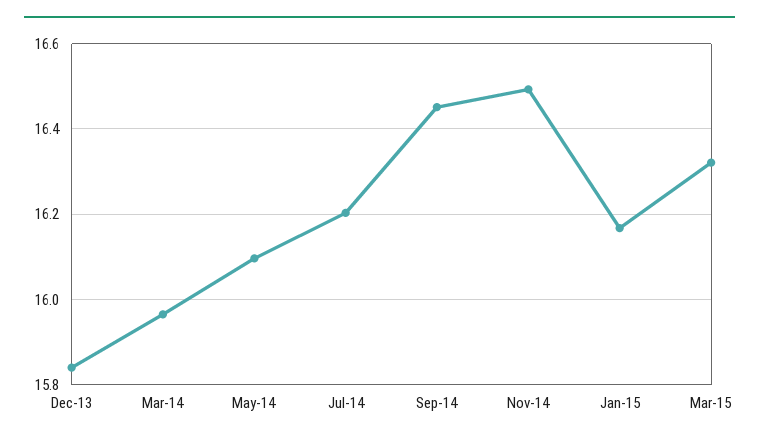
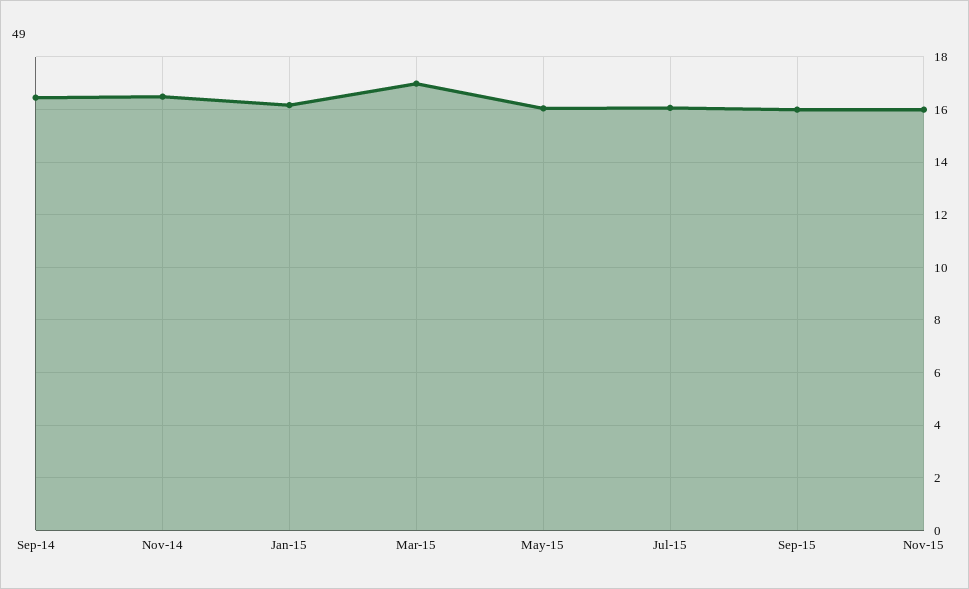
Dec-13: 15.84 -> none
Mar-14: 15.96 -> none
May-14: 16.1 -> none
Jul-14: 16.2 -> none
Mar-15: 16.32 -> 17
May-15: none -> 16
Jul-15: none -> 16
Sep-15: none -> 16
Nov-15: none -> 16

